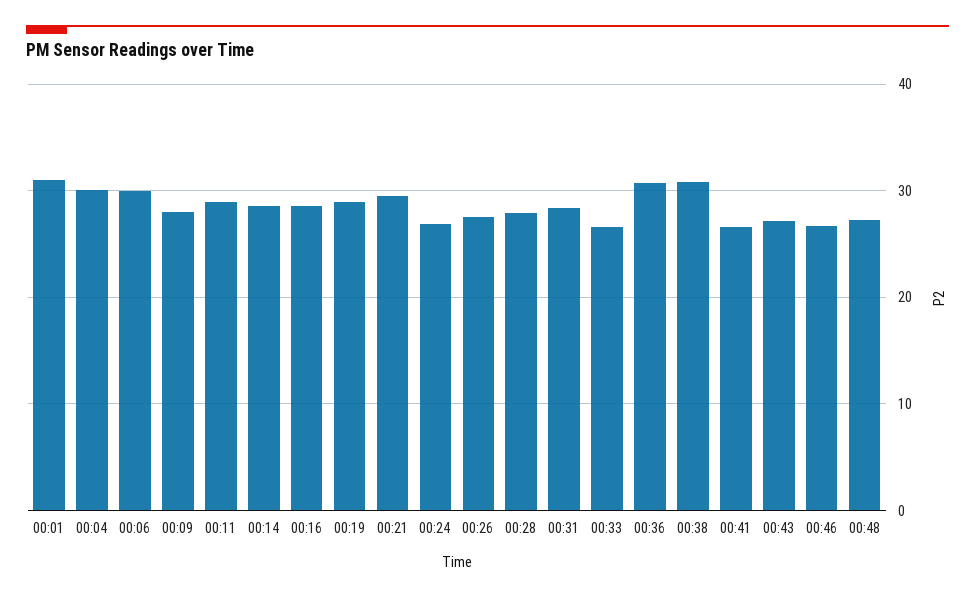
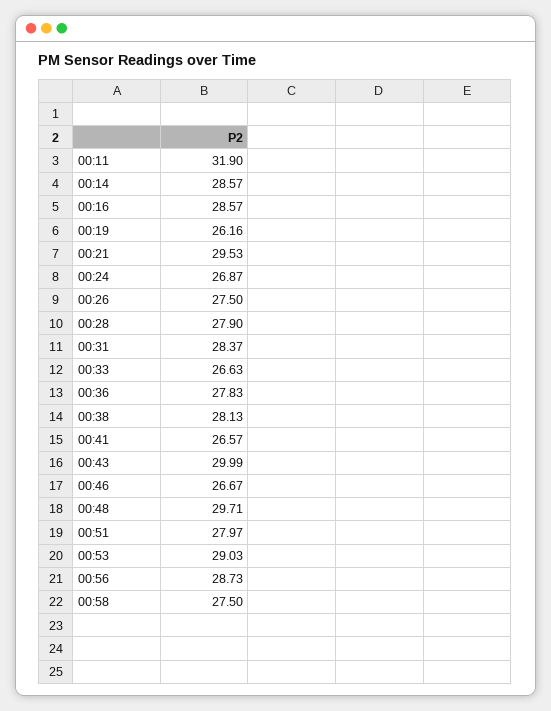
00:01: 31 -> none
00:04: 30 -> none
00:06: 30 -> none
00:09: 28 -> none
00:11: 29 -> 31.9
00:19: 29 -> 26.16
00:36: 31 -> 27.83
00:38: 31 -> 28.13
00:43: 27 -> 29.99
00:48: 27 -> 29.71
00:51: none -> 27.97
00:53: none -> 29.03
00:56: none -> 28.73
00:58: none -> 27.5

